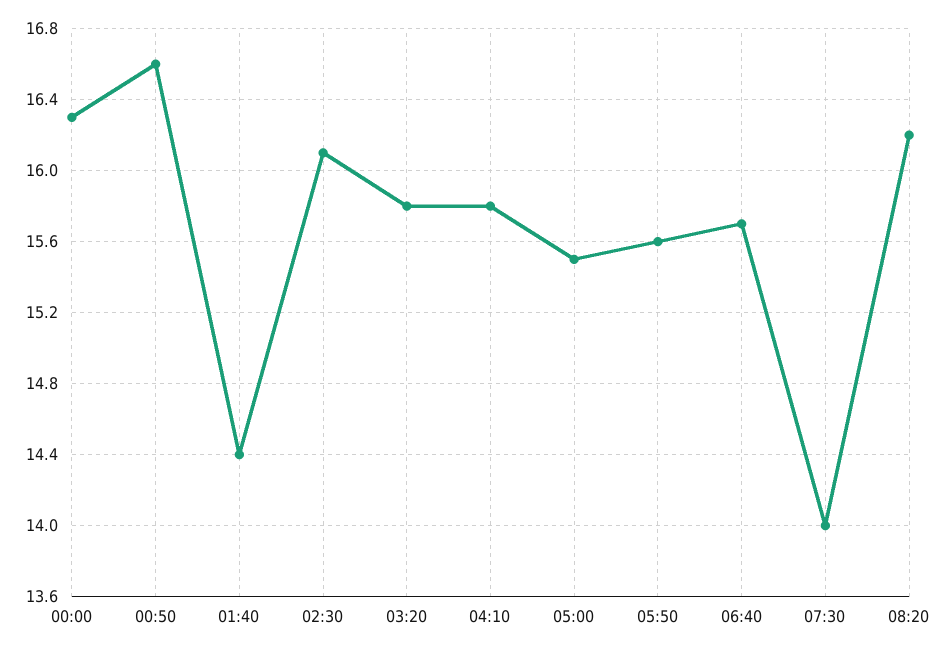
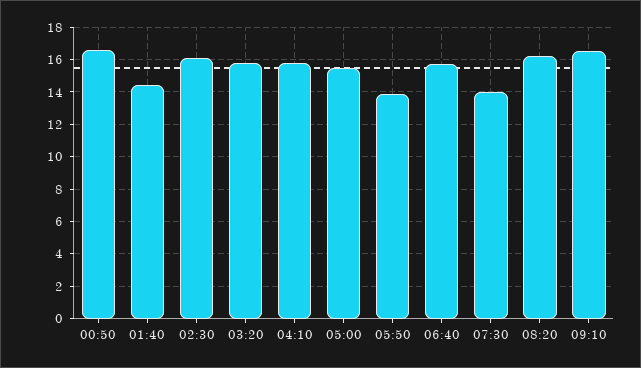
00:00: 16.3 -> none
05:50: 15.6 -> 14
09:10: none -> 16.5

